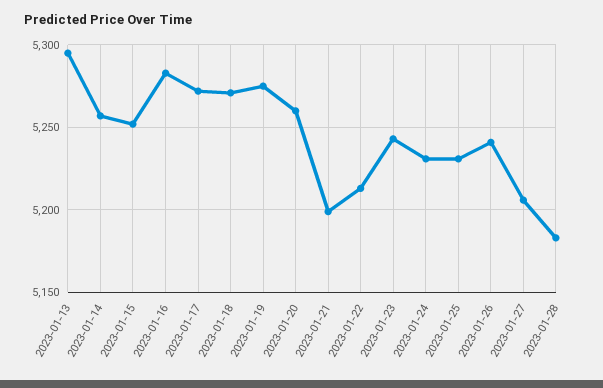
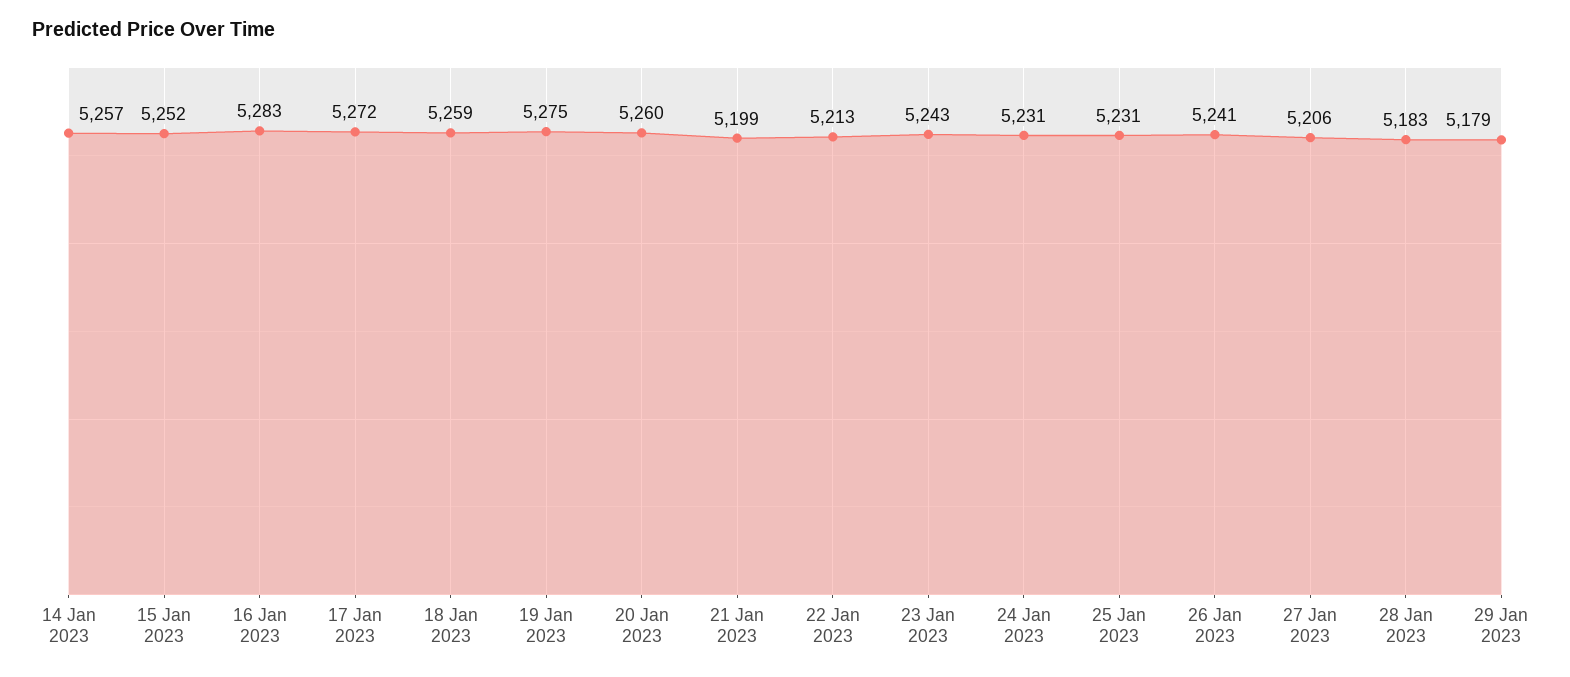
2023-01-13: 5295 -> none
2023-01-18: 5270 -> 5259
29 Jan 2023: none -> 5179

